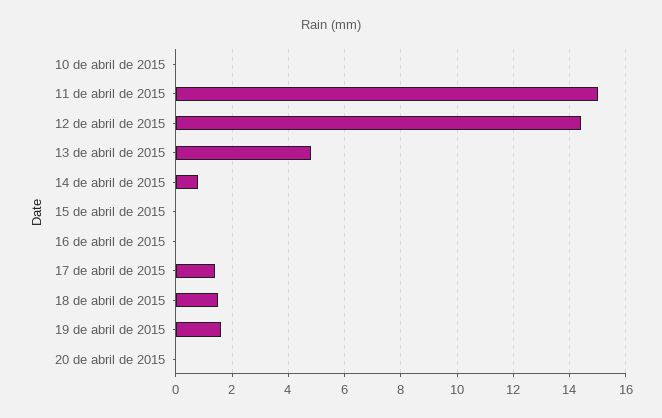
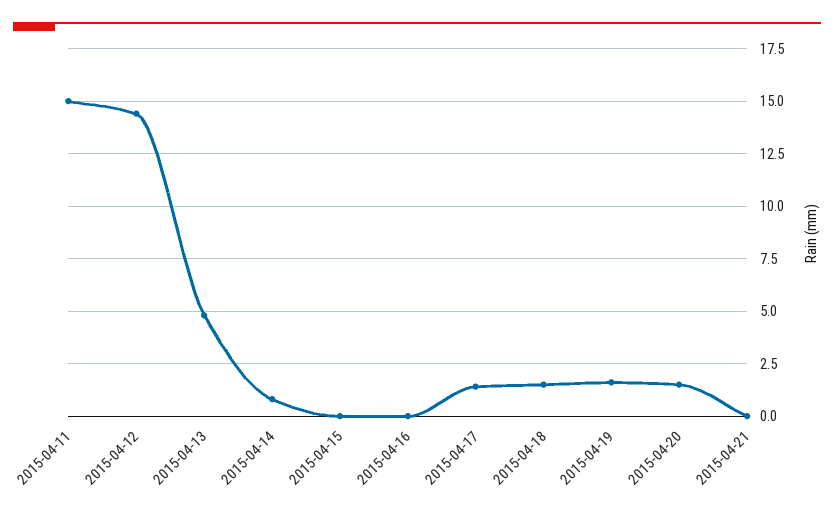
10 de abril de 2015: 0 -> none
20 de abril de 2015: 0 -> 1.5
2015-04-21: none -> 0

